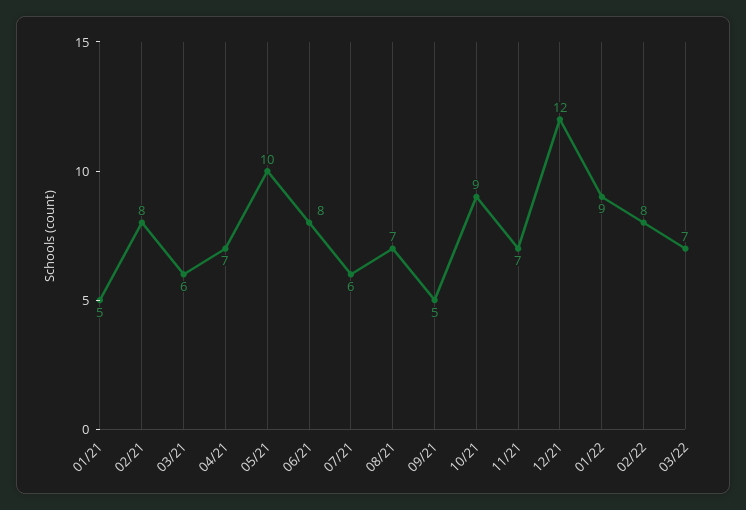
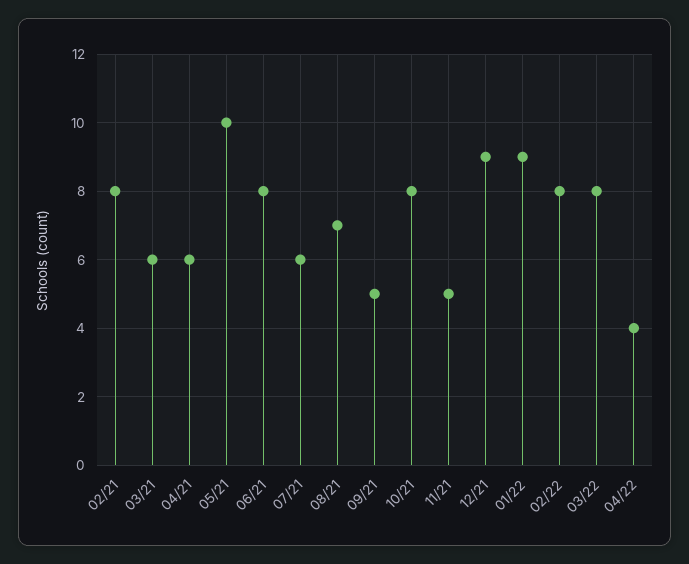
01/21: 5 -> none
04/21: 7 -> 6
10/21: 9 -> 8
11/21: 7 -> 5
12/21: 12 -> 9
03/22: 7 -> 8
04/22: none -> 4

